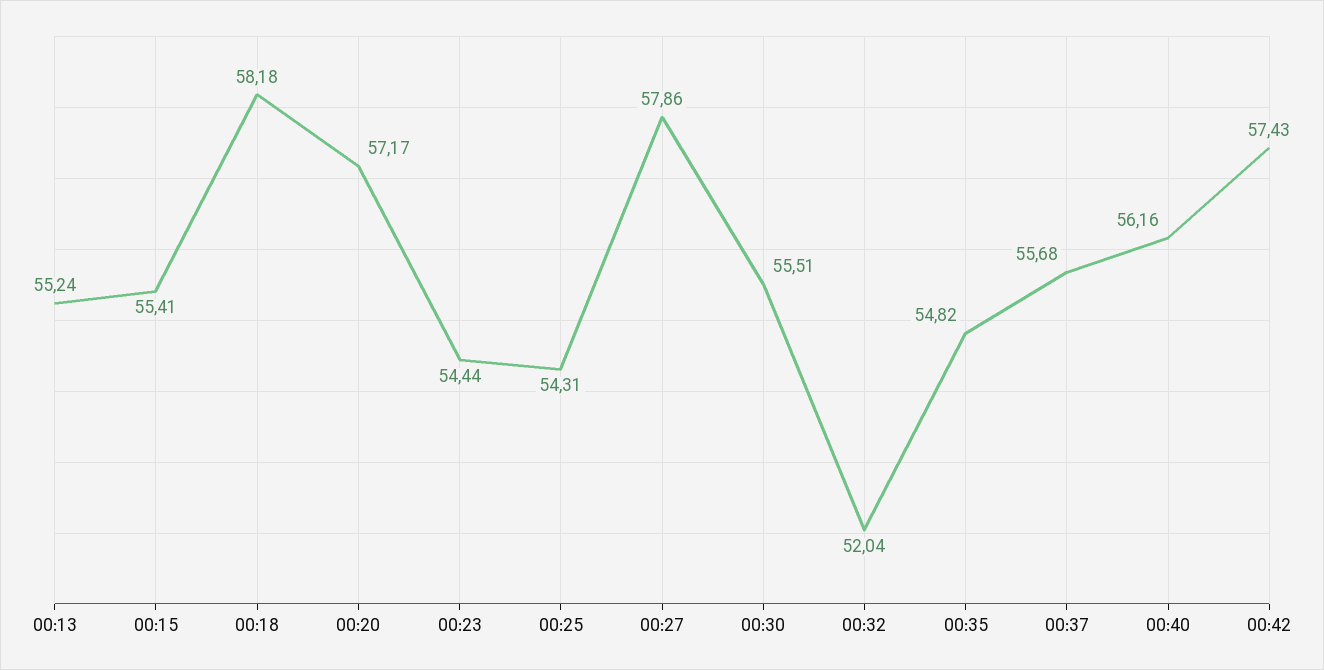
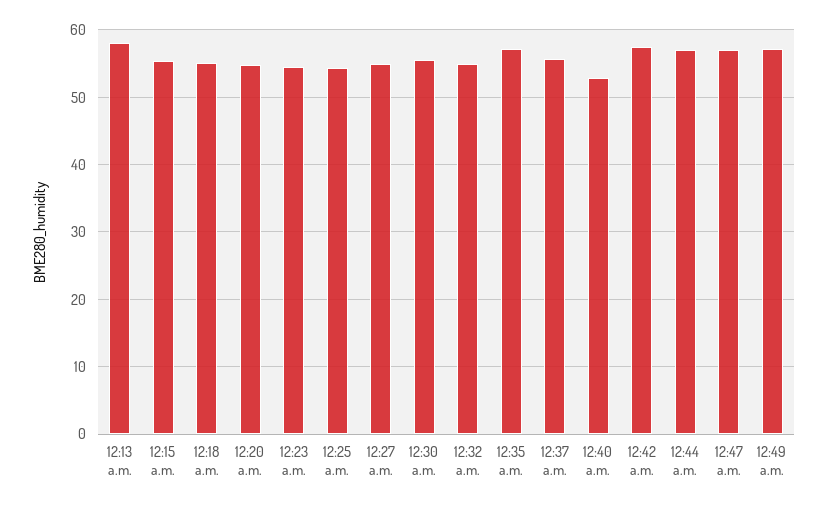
00:13: 55.24 -> 58
00:18: 58.18 -> 55
00:20: 57.17 -> 55
00:27: 57.86 -> 55
00:32: 52.04 -> 55
00:35: 54.82 -> 57
00:40: 56.16 -> 53
12:44 a.m.: none -> 57
12:47 a.m.: none -> 57
12:49 a.m.: none -> 57

